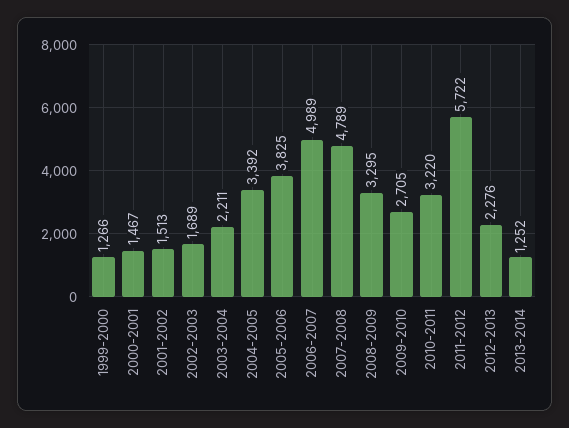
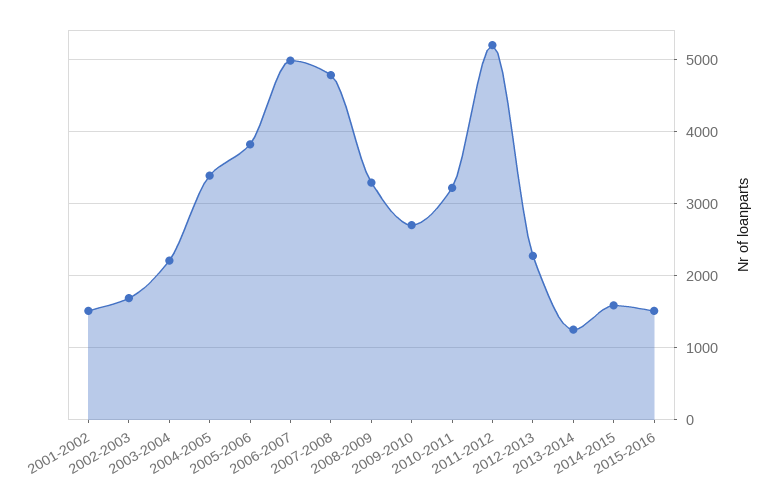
1999-2000: 1266 -> none
2000-2001: 1467 -> none
2011-2012: 5722 -> 5200
2014-2015: none -> 1600
2015-2016: none -> 1500

